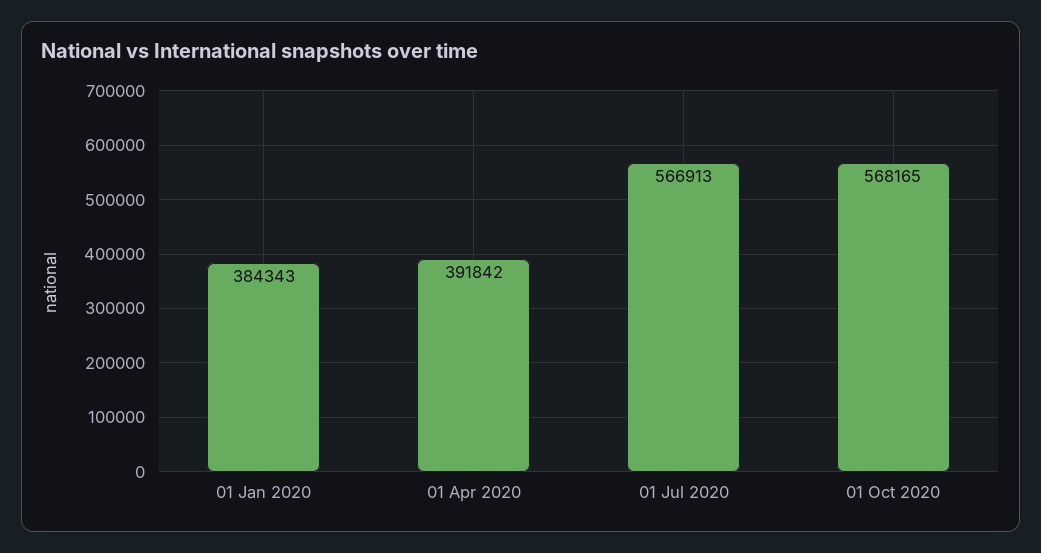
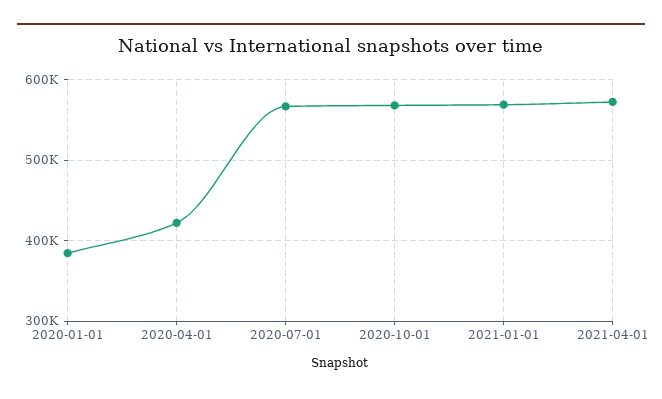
01 Apr 2020: 391842 -> 420000
2021-01-01: none -> 570000
2021-04-01: none -> 570000

